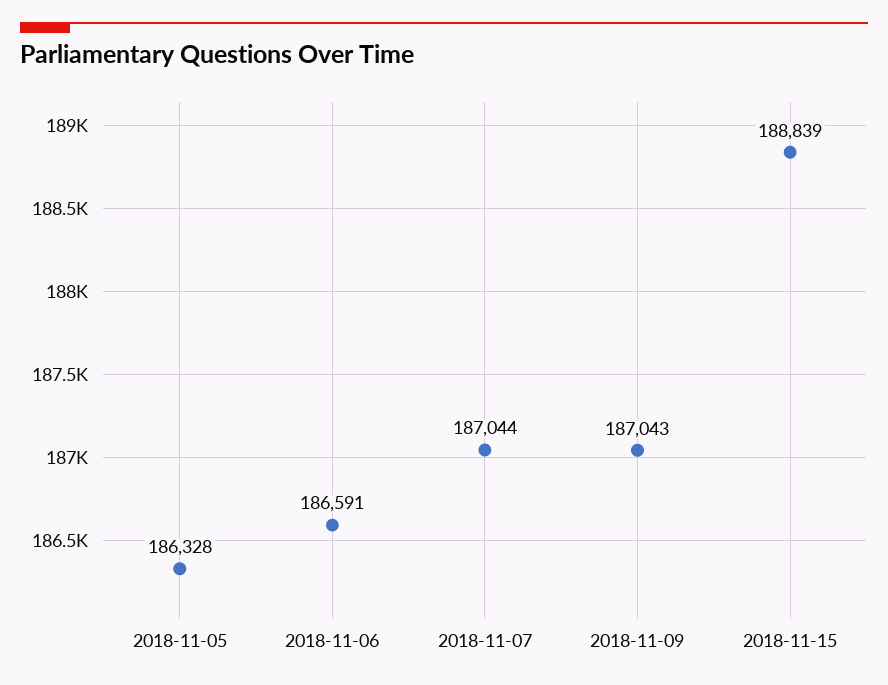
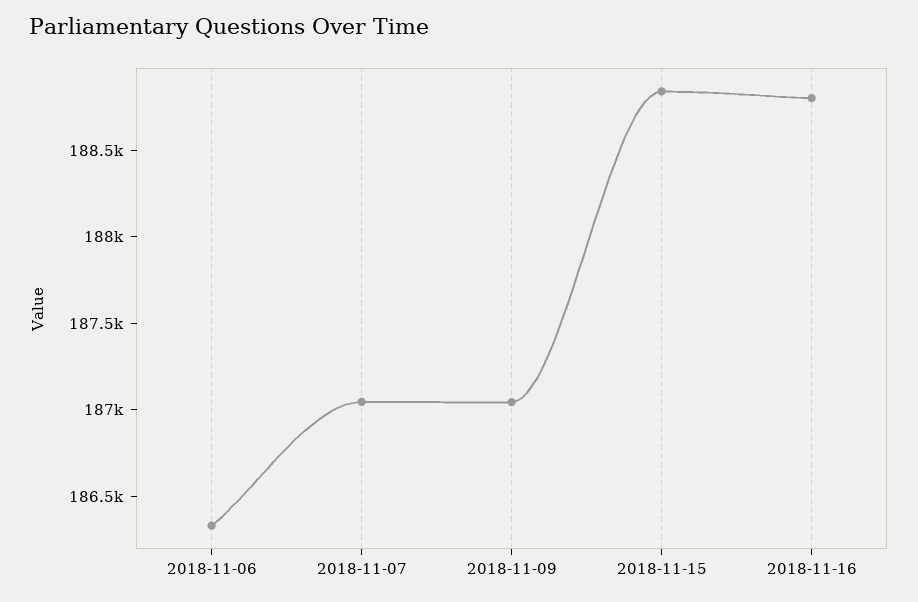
2018-11-05: 186328 -> none
2018-11-06: 186591 -> 186300
2018-11-16: none -> 188800

